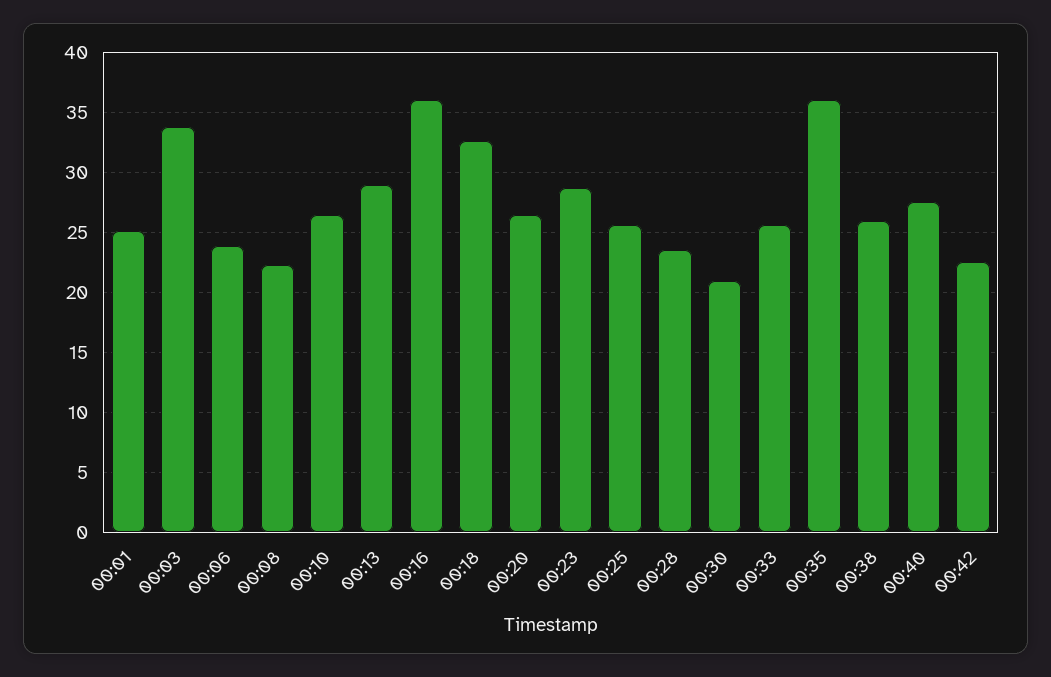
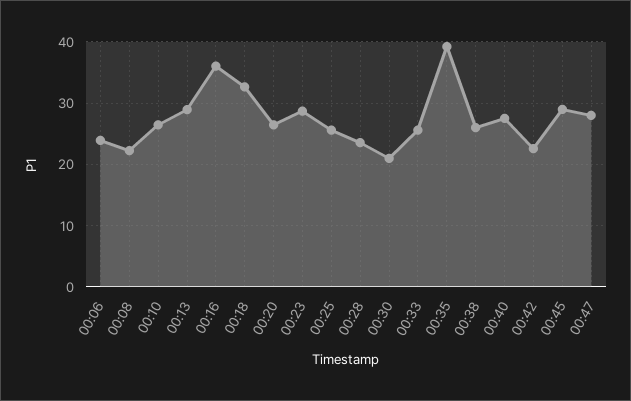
00:01: 25 -> none
00:03: 34 -> none
00:35: 36 -> 39
00:45: none -> 29
00:47: none -> 28

